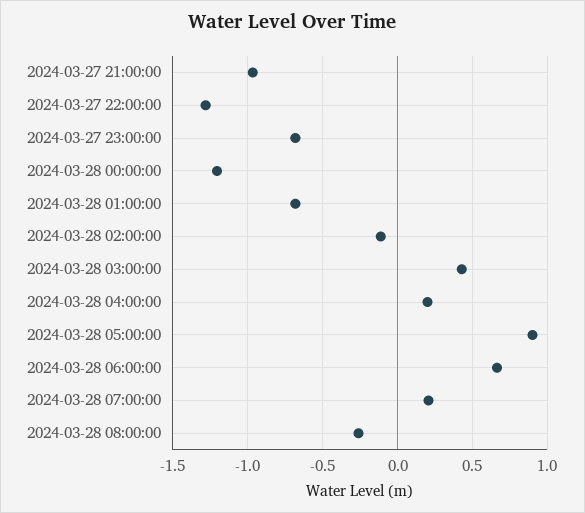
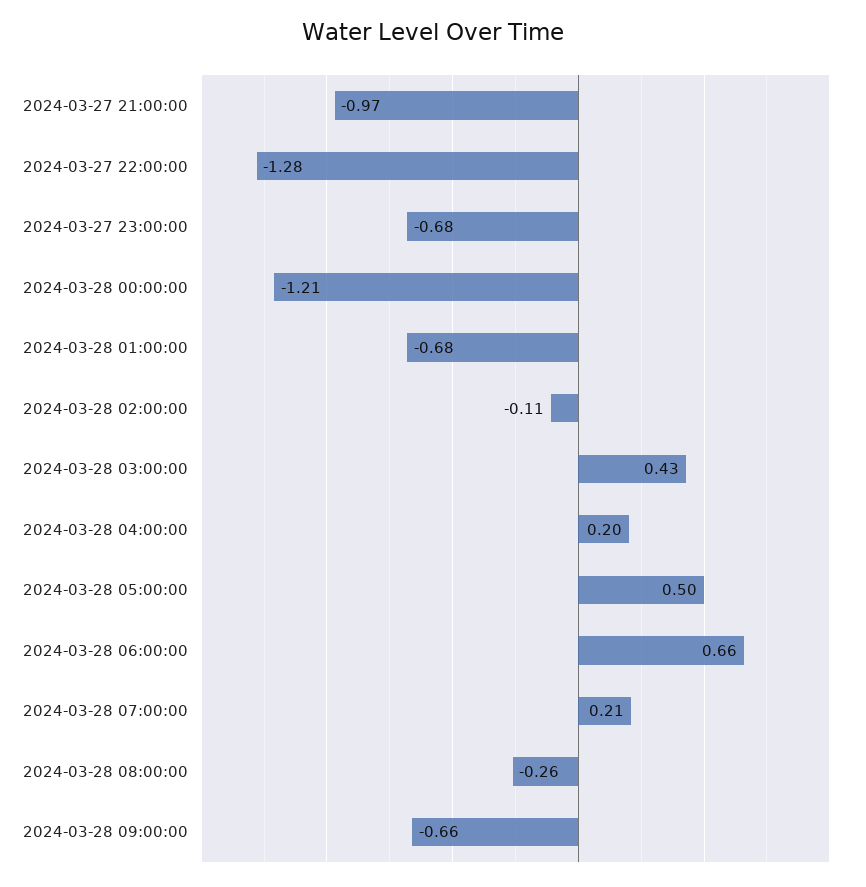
2024-03-28 05:00:00: 0.9 -> 0.5
2024-03-28 09:00:00: none -> -0.66

